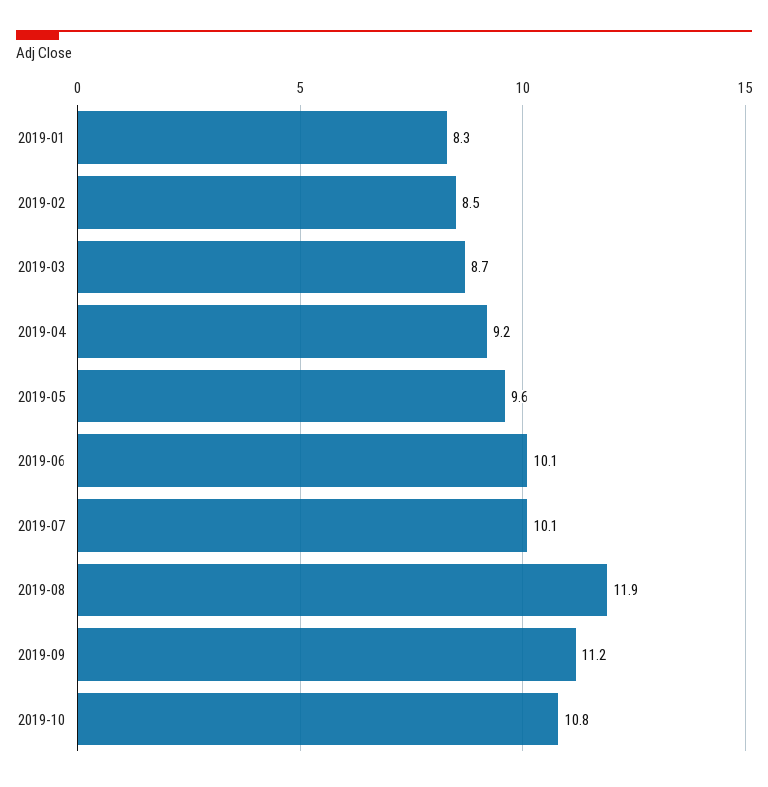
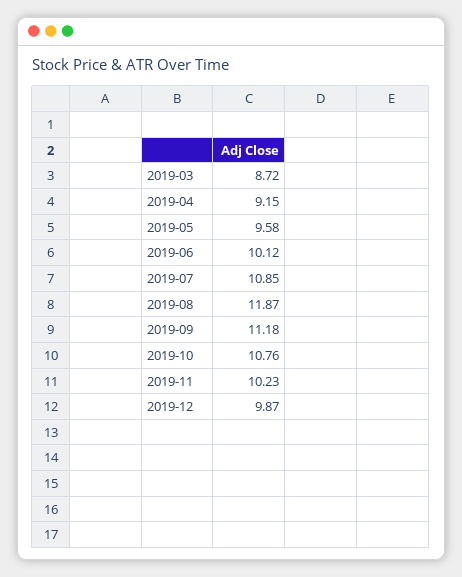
2019-01: 8.3 -> none
2019-02: 8.5 -> none
2019-07: 10.1 -> 10.85
2019-11: none -> 10.23
2019-12: none -> 9.87

